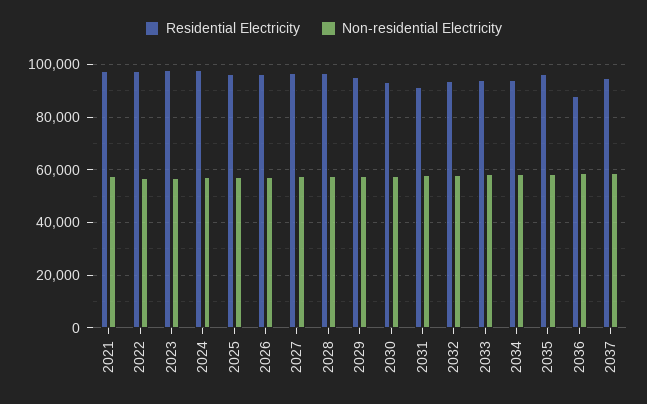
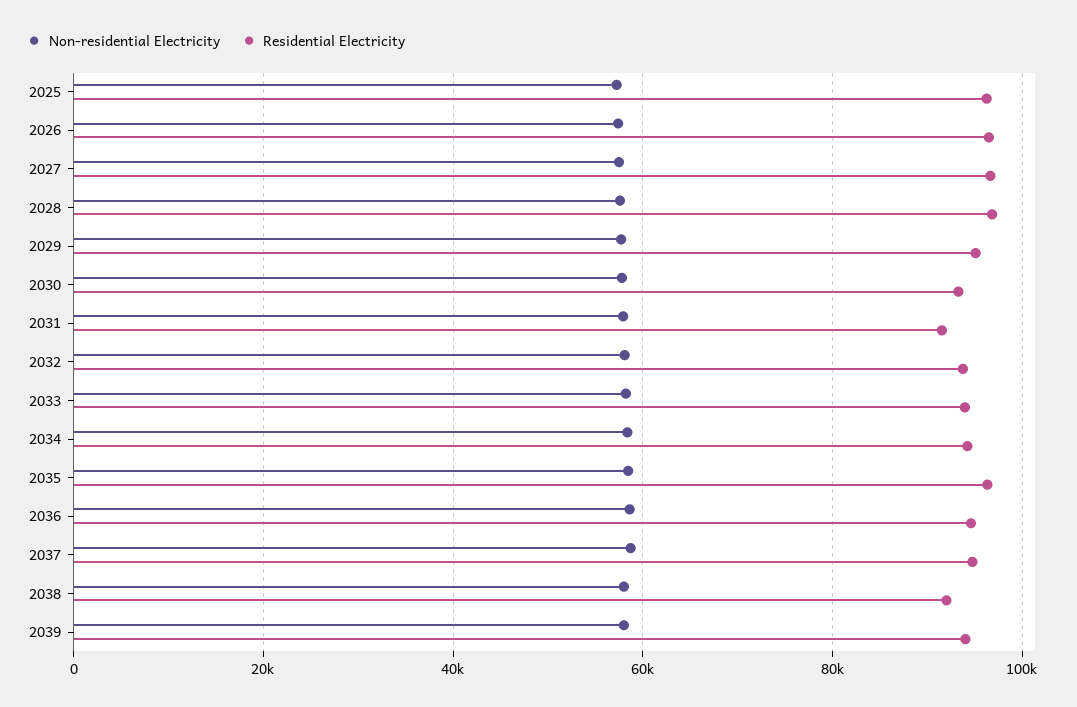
Residential Electricity, 2021: 97500 -> none
Non-residential Electricity, 2021: 57500 -> none
Residential Electricity, 2022: 97500 -> none
Non-residential Electricity, 2022: 57500 -> none
Residential Electricity, 2023: 97500 -> none
Non-residential Electricity, 2023: 57500 -> none
Residential Electricity, 2024: 97500 -> none
Non-residential Electricity, 2024: 57500 -> none
Residential Electricity, 2036: 87500 -> 94000
Non-residential Electricity, 2038: none -> 58000
Residential Electricity, 2038: none -> 92000
Non-residential Electricity, 2039: none -> 58000
Residential Electricity, 2039: none -> 94000

